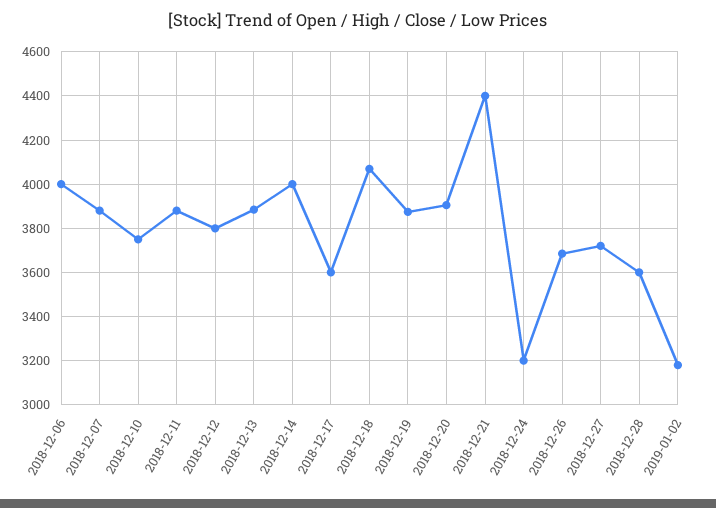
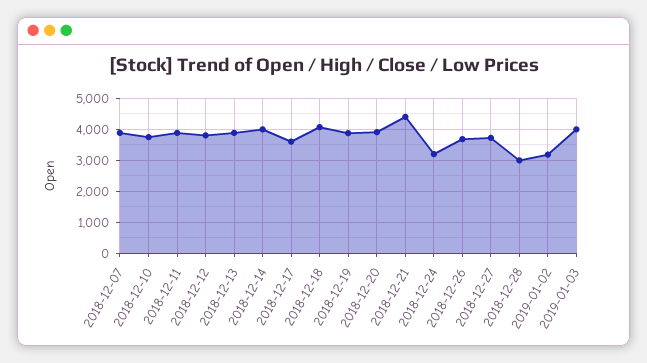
2018-12-06: 4000 -> none
2018-12-28: 3600 -> 3000
2019-01-03: none -> 4000

